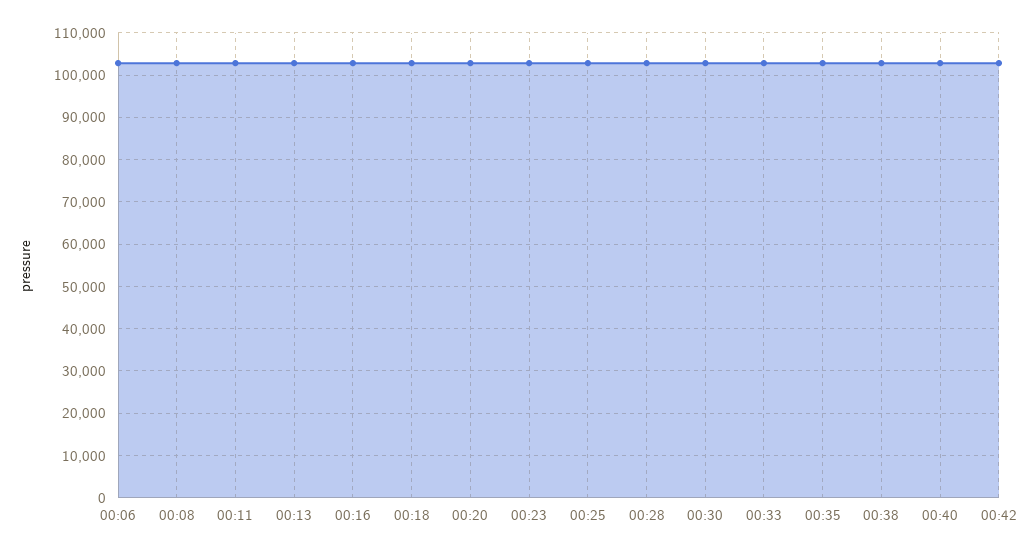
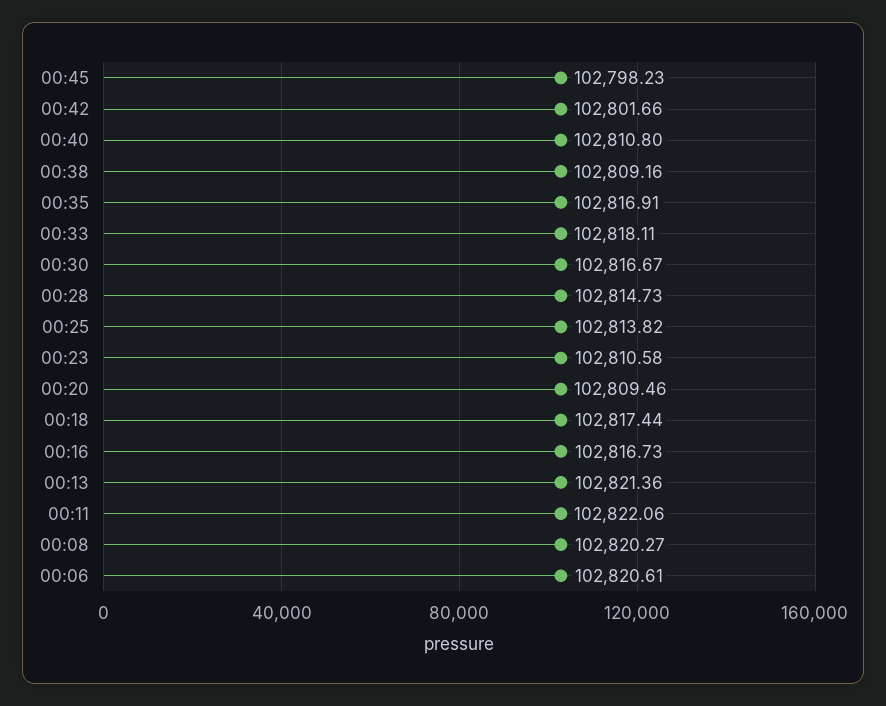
00:45: none -> 102798.23

